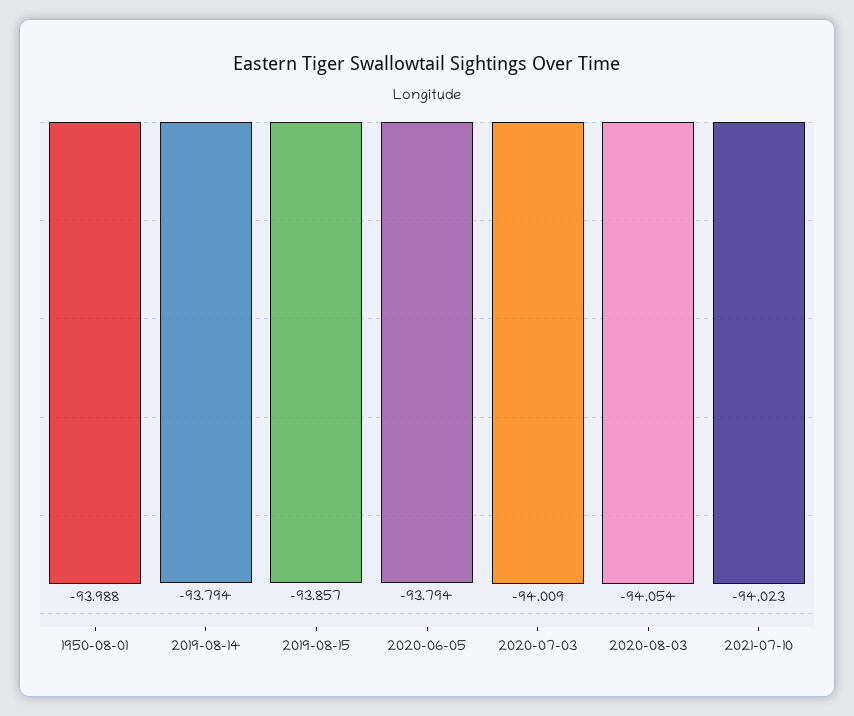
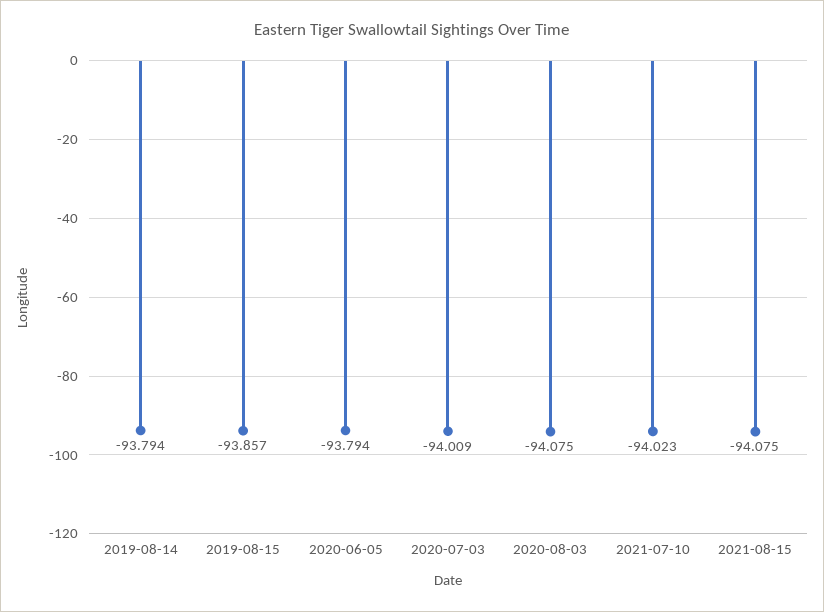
1950-08-01: -93.988 -> none
2020-08-03: -94.054 -> -94.075
2021-08-15: none -> -94.075

